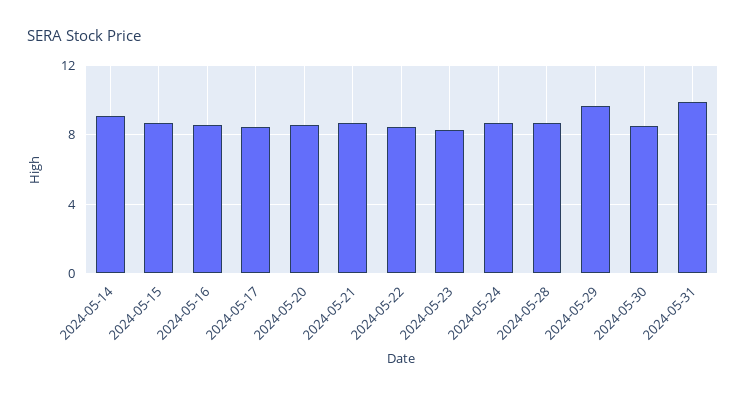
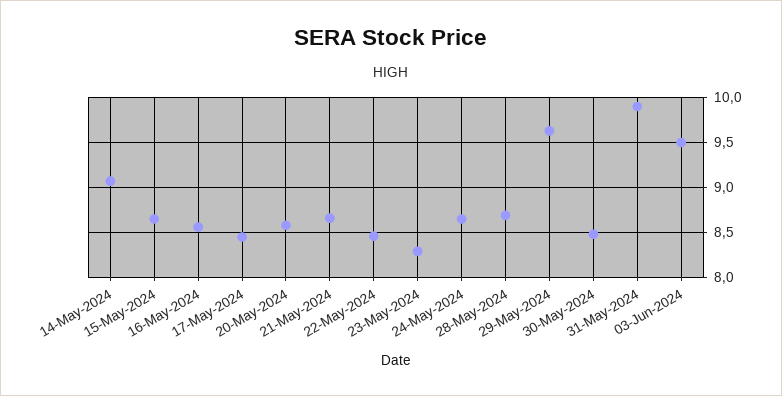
03-Jun-2024: none -> 9.5

